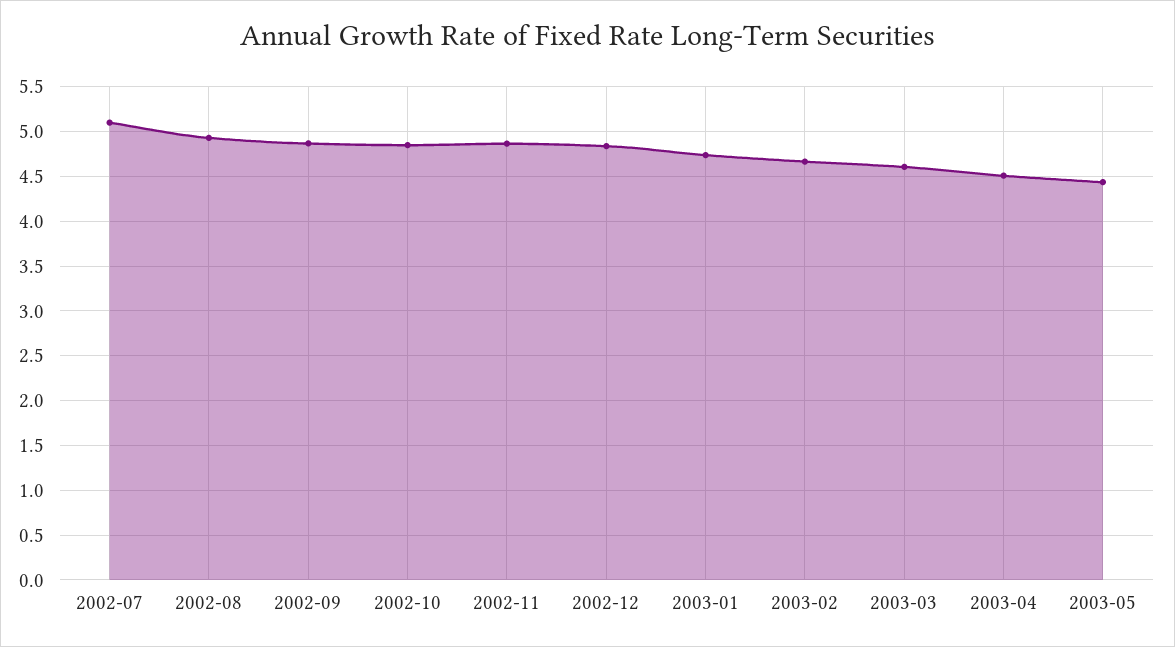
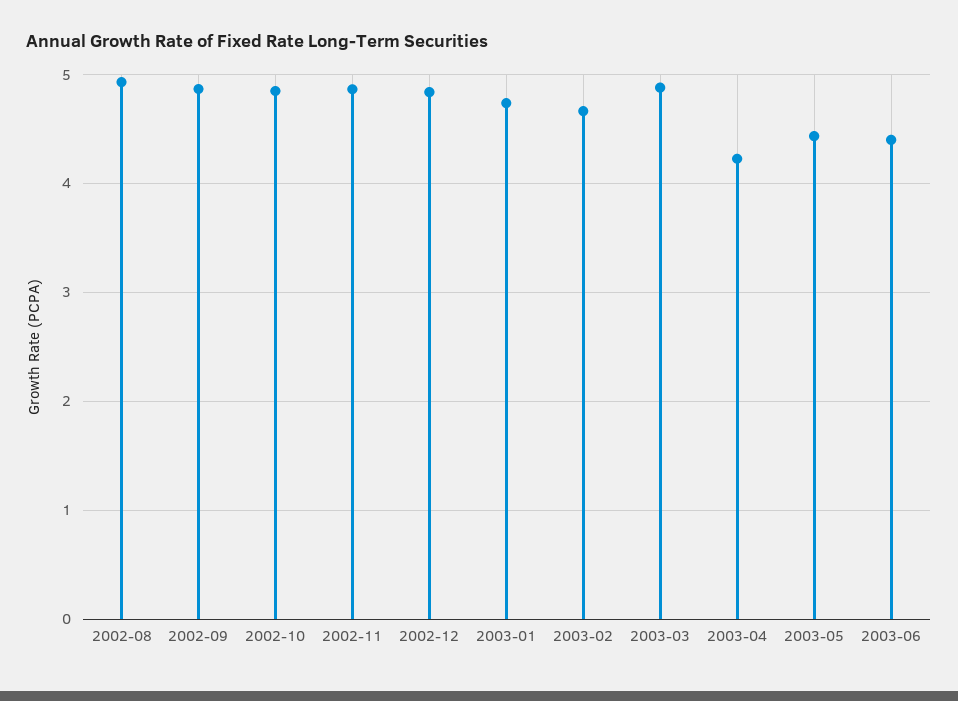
2002-07: 5.1 -> none
2003-03: 4.6 -> 4.9
2003-04: 4.5 -> 4.2
2003-06: none -> 4.4

